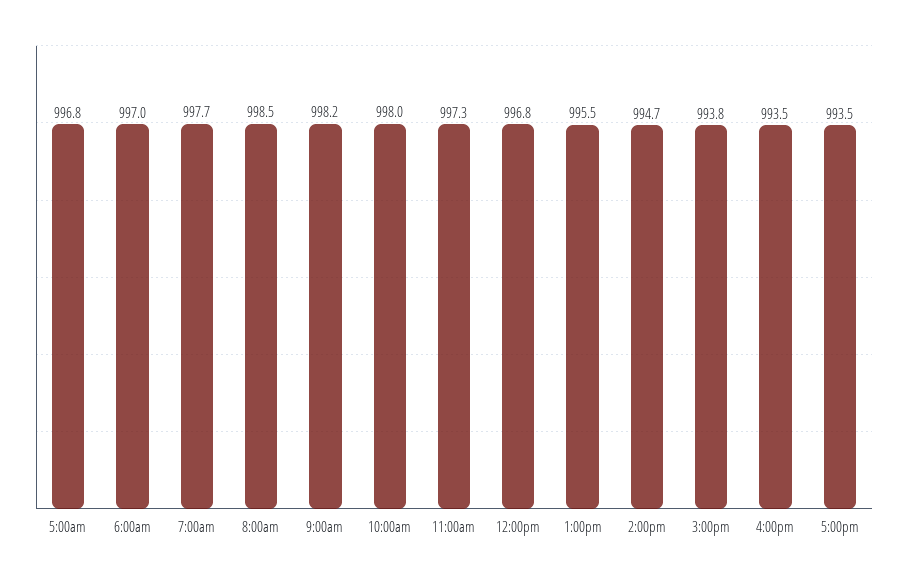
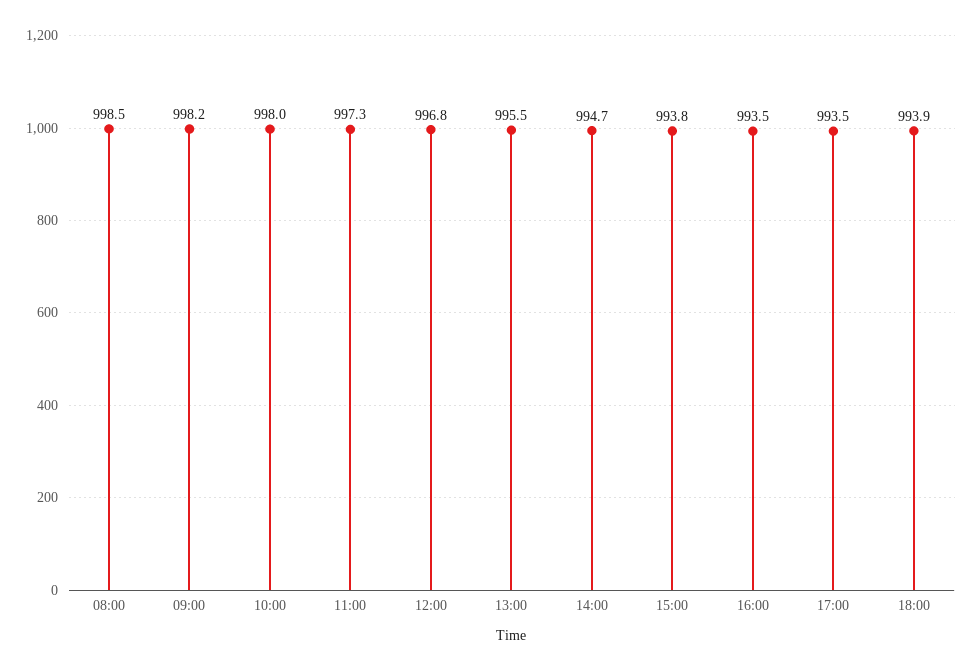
5:00am: 996.8 -> none
6:00am: 997 -> none
7:00am: 997.7 -> none
18:00: none -> 993.9

